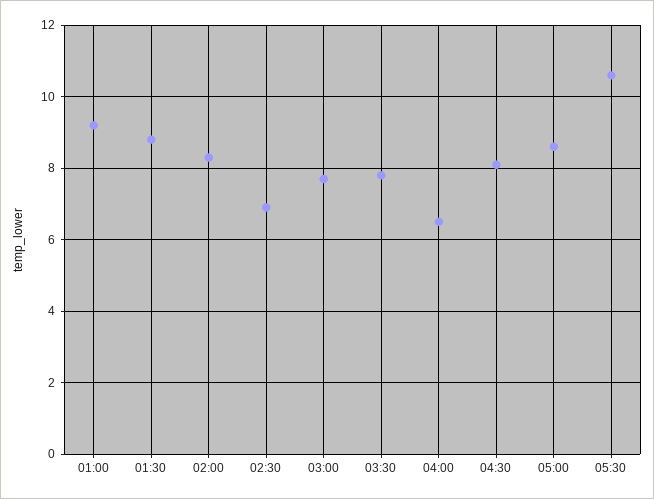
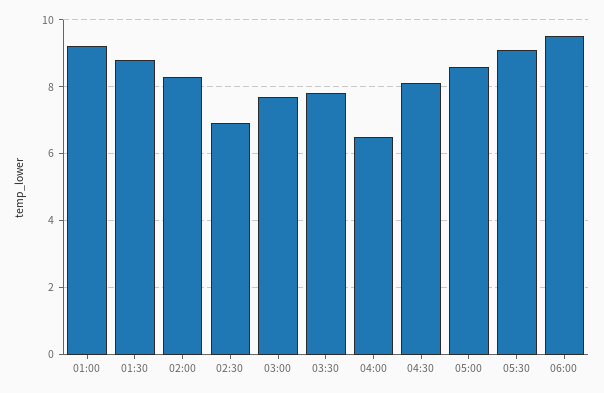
05:30: 10.5 -> 9
06:00: none -> 9.5

